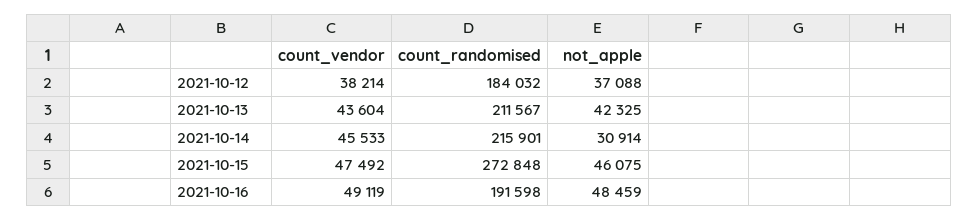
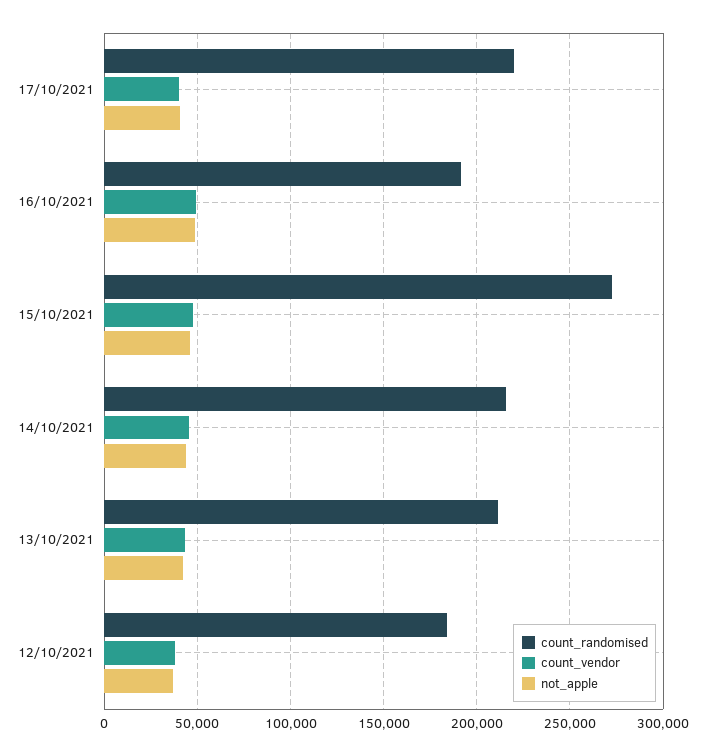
not_apple, 2021-10-14: 30914 -> 45000
count_randomised, 17/10/2021: none -> 220000
count_vendor, 17/10/2021: none -> 40000
not_apple, 17/10/2021: none -> 40000

